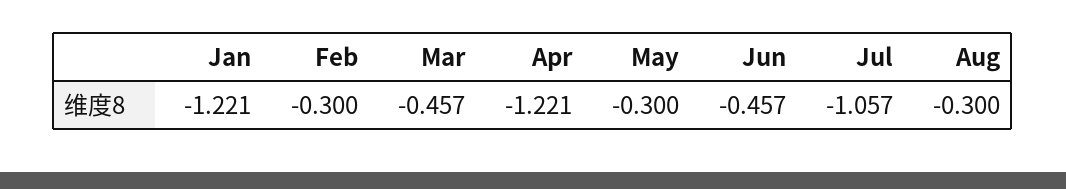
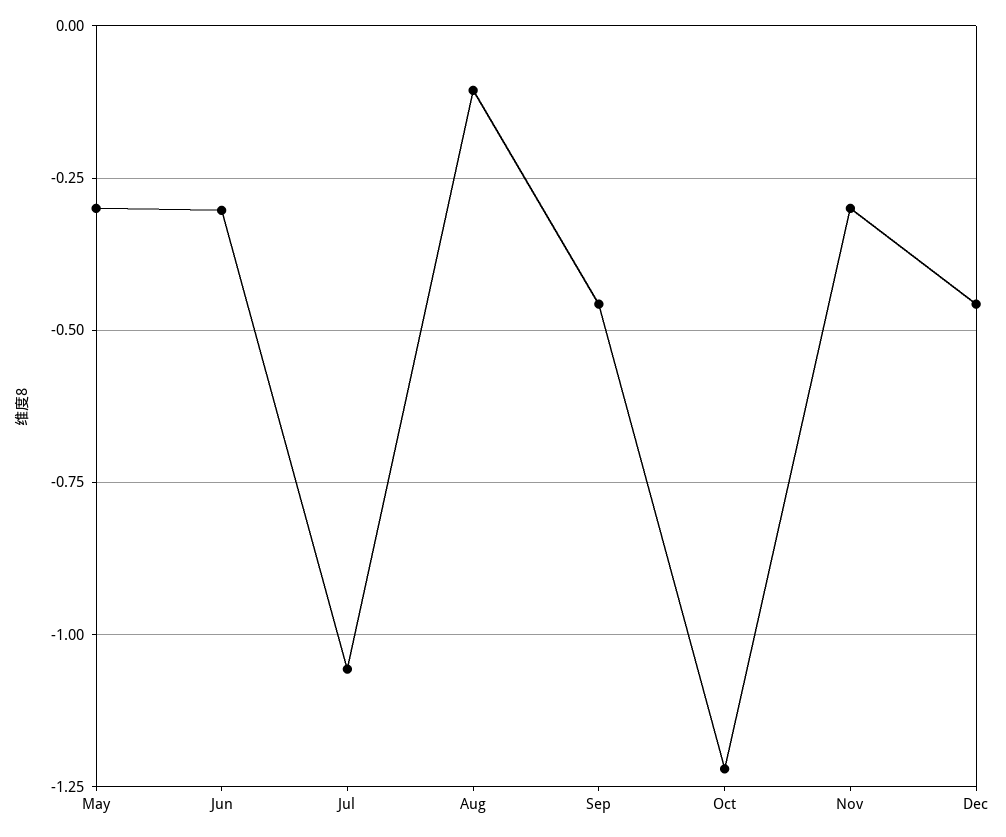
Jan: -1.221 -> none
Feb: -0.3 -> none
Mar: -0.457 -> none
Apr: -1.221 -> none
Jun: -0.457 -> -0.3
Aug: -0.3 -> -0.1
Sep: none -> -0.45
Oct: none -> -1.225
Nov: none -> -0.3
Dec: none -> -0.45

